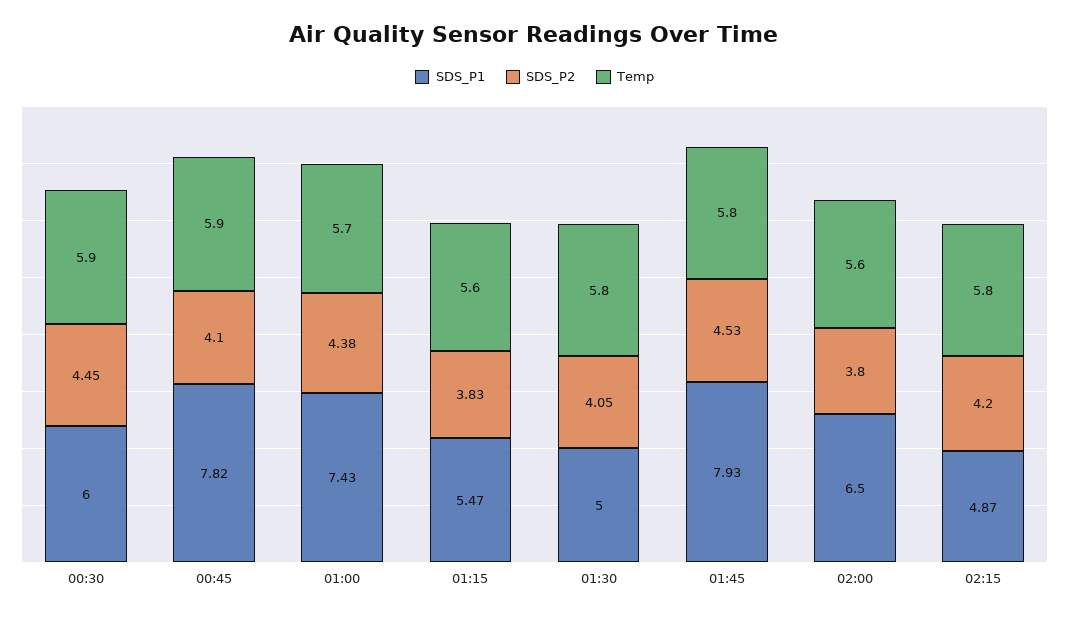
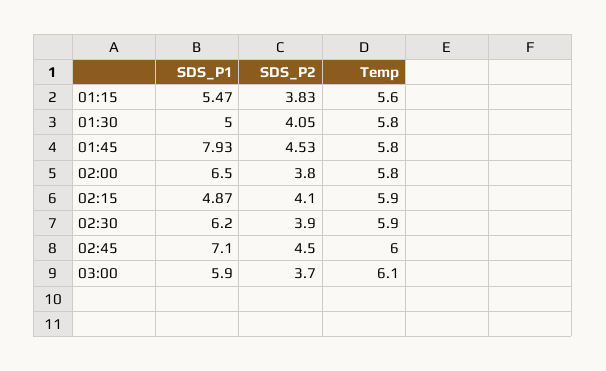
SDS_P1, 00:30: 6 -> none
SDS_P2, 00:30: 4.45 -> none
Temp, 00:30: 5.9 -> none
SDS_P1, 00:45: 7.82 -> none
SDS_P2, 00:45: 4.1 -> none
Temp, 00:45: 5.9 -> none
SDS_P1, 01:00: 7.43 -> none
SDS_P2, 01:00: 4.38 -> none
Temp, 01:00: 5.7 -> none
Temp, 02:00: 5.6 -> 5.8
SDS_P2, 02:15: 4.2 -> 4.1
Temp, 02:15: 5.8 -> 5.9
SDS_P1, 02:30: none -> 6.2
SDS_P2, 02:30: none -> 3.9
Temp, 02:30: none -> 5.9
SDS_P1, 02:45: none -> 7.1
SDS_P2, 02:45: none -> 4.5
Temp, 02:45: none -> 6
SDS_P1, 03:00: none -> 5.9
SDS_P2, 03:00: none -> 3.7
Temp, 03:00: none -> 6.1

